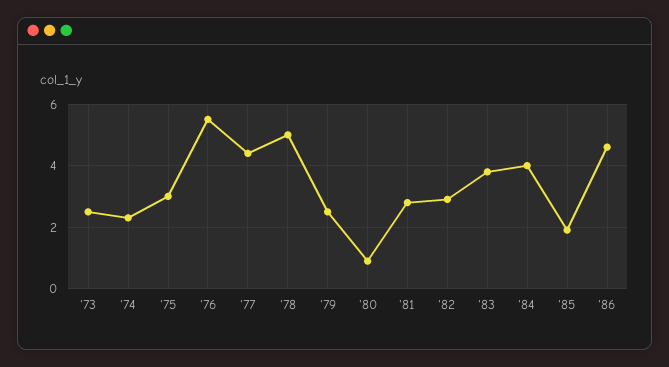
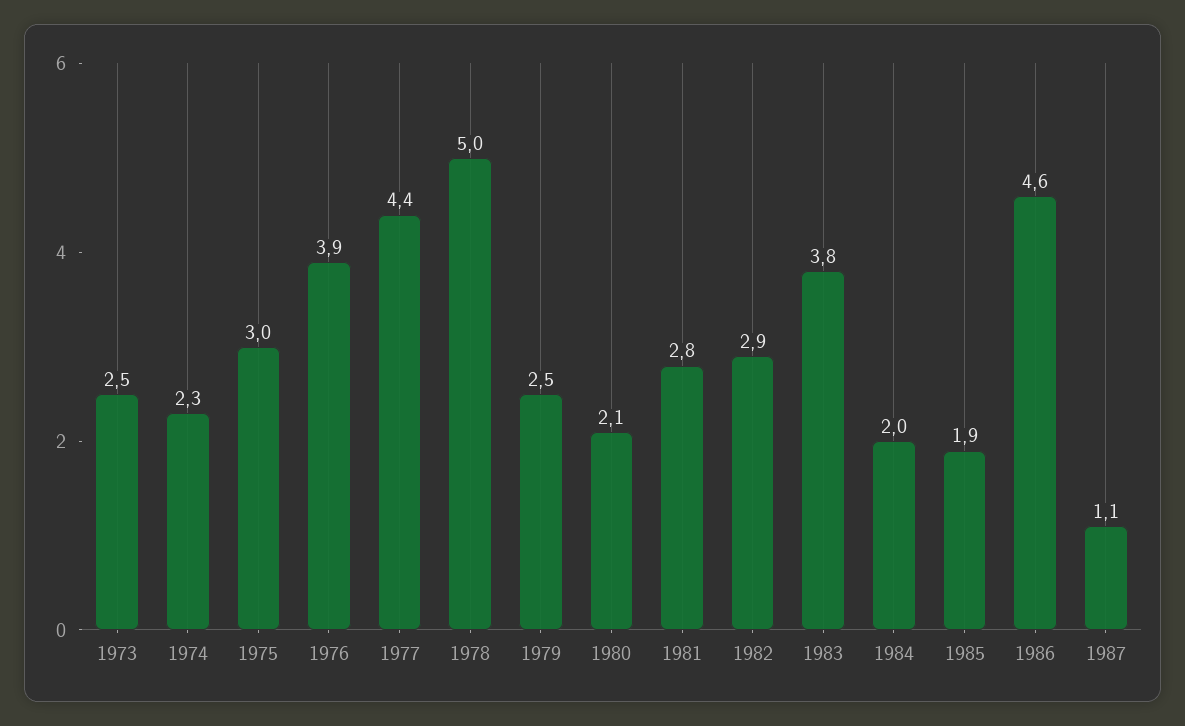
'76: 5.5 -> 3.9
'80: 1 -> 2.1
'84: 4 -> 2
1987: none -> 1.1

